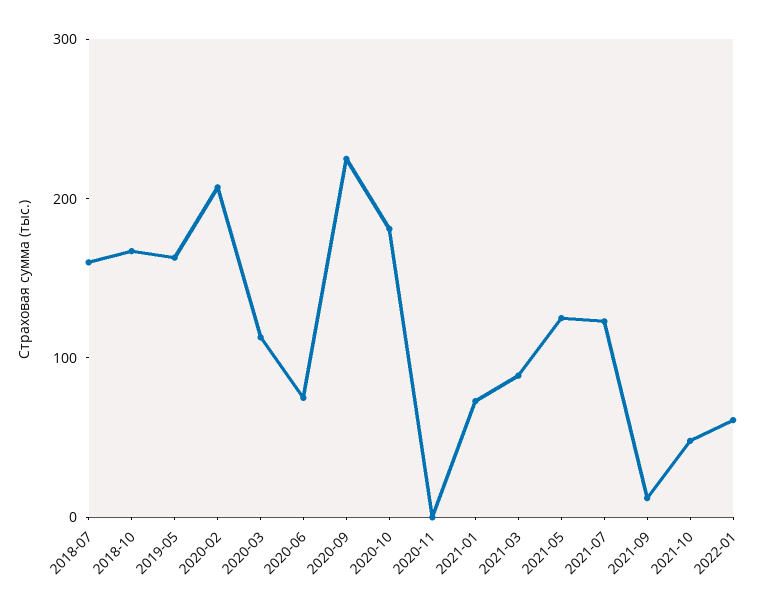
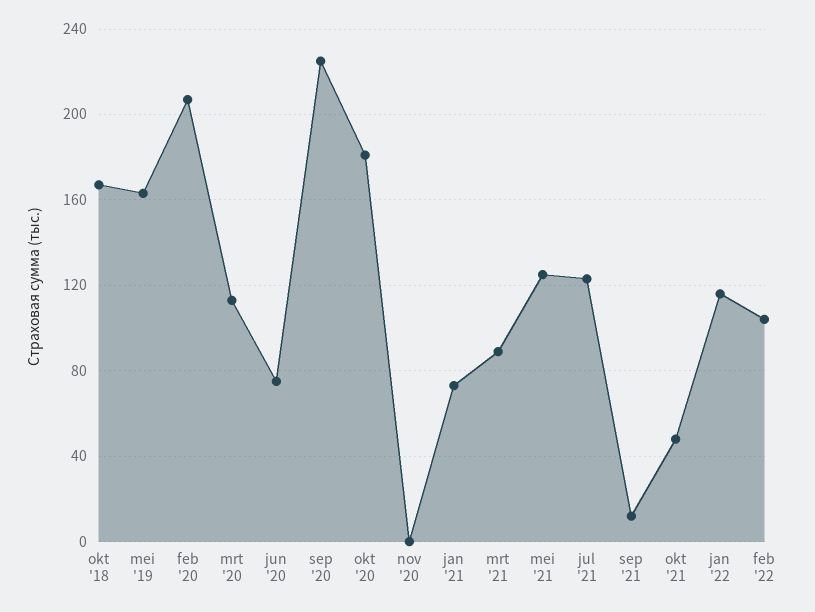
2018-07: 160 -> none
2022-01: 60 -> 115
feb '22: none -> 105

